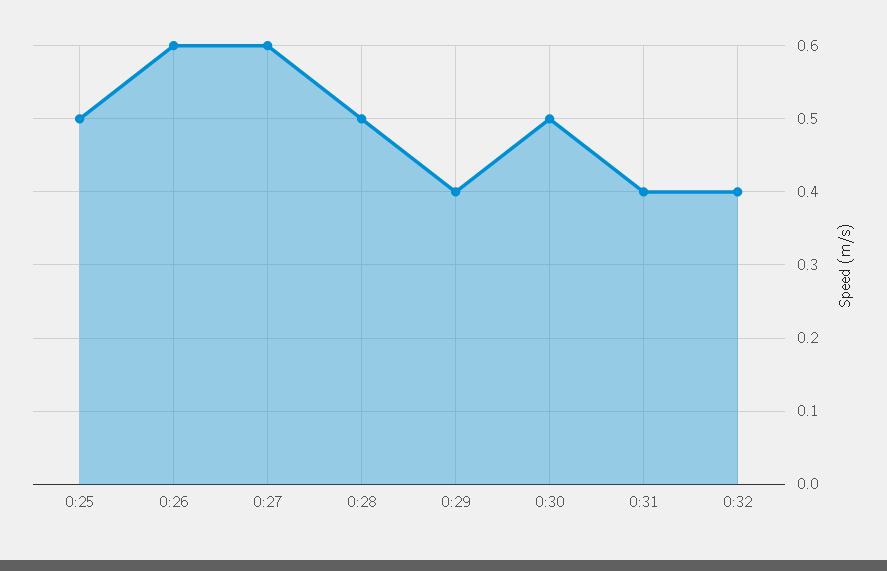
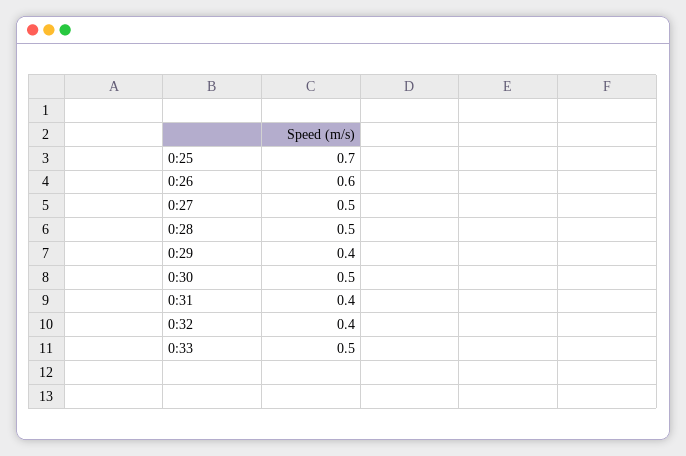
0:25: 0.5 -> 0.7
0:27: 0.6 -> 0.5
0:33: none -> 0.5

